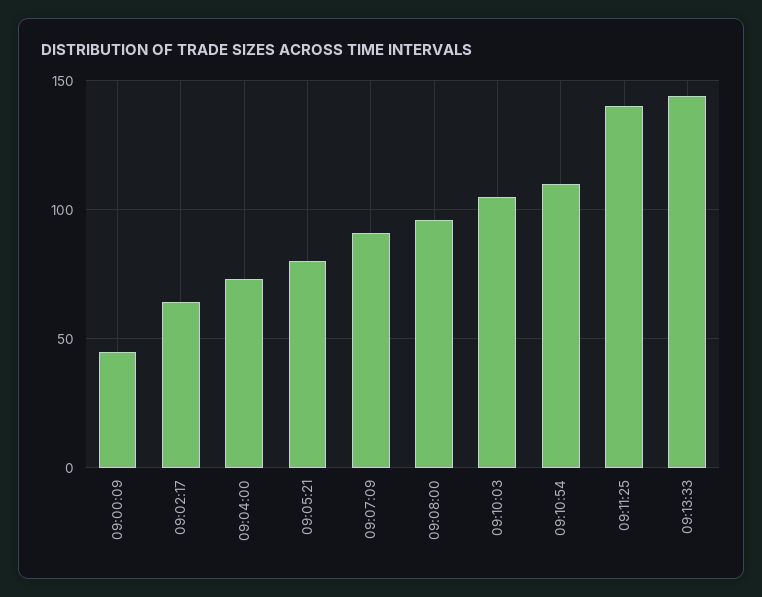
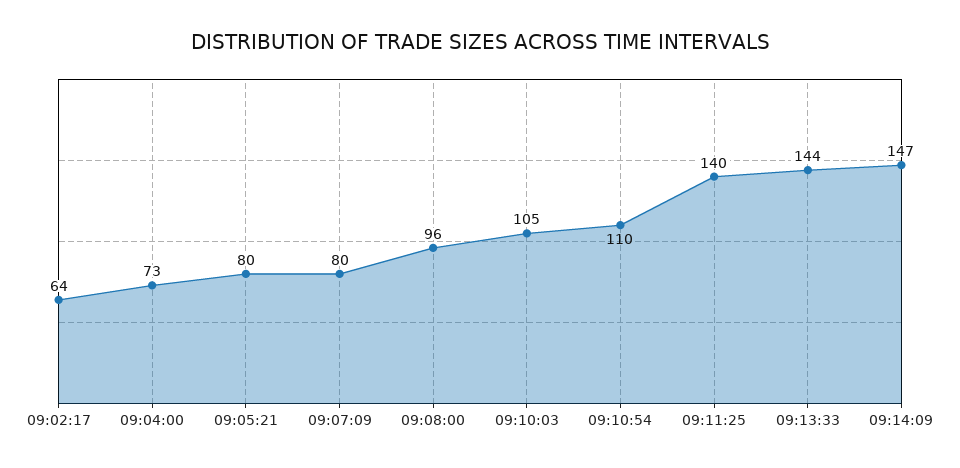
09:00:09: 45 -> none
09:07:09: 90 -> 80
09:14:09: none -> 147

